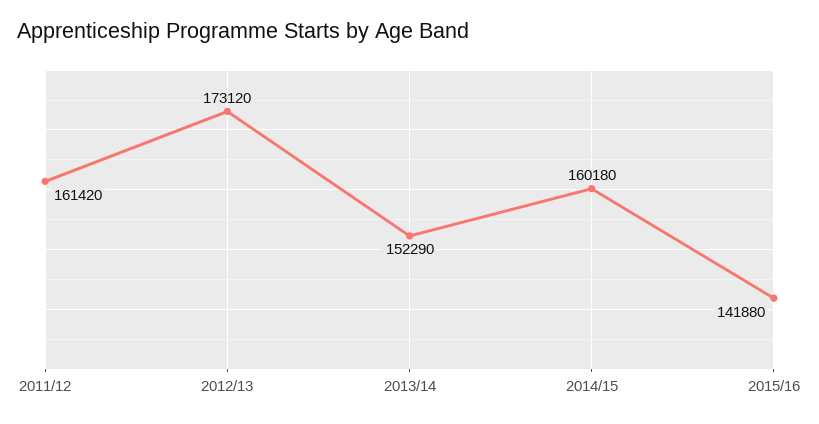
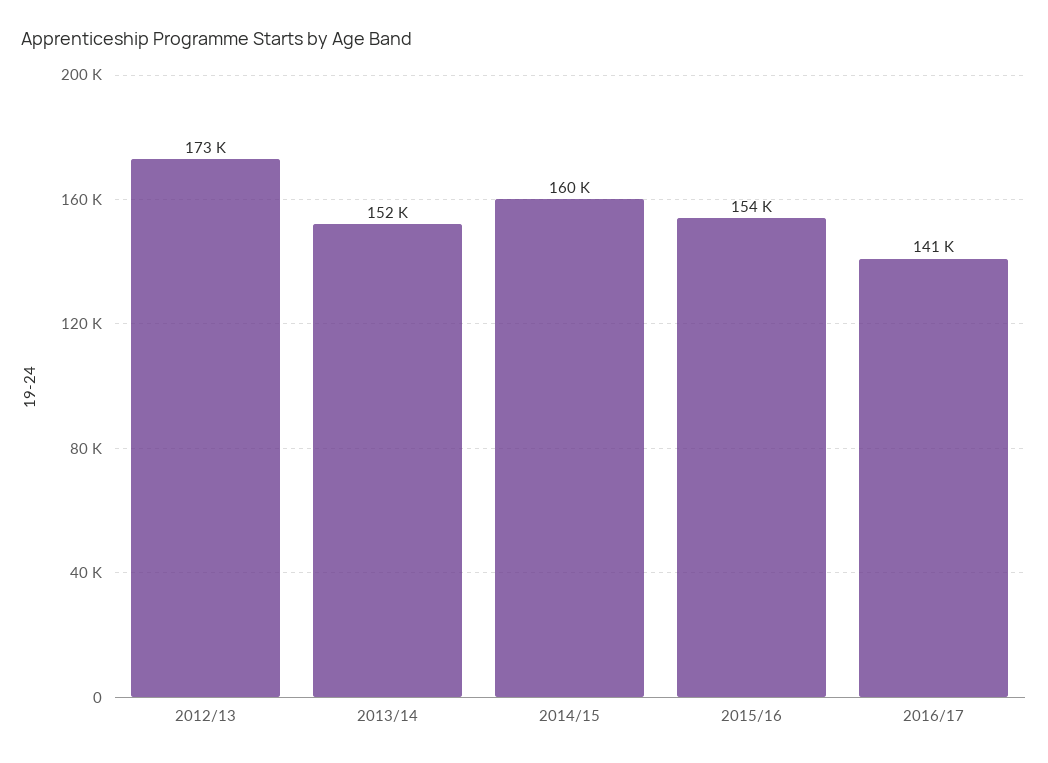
2011/12: 161420 -> none
2015/16: 141880 -> 154000
2016/17: none -> 141000

